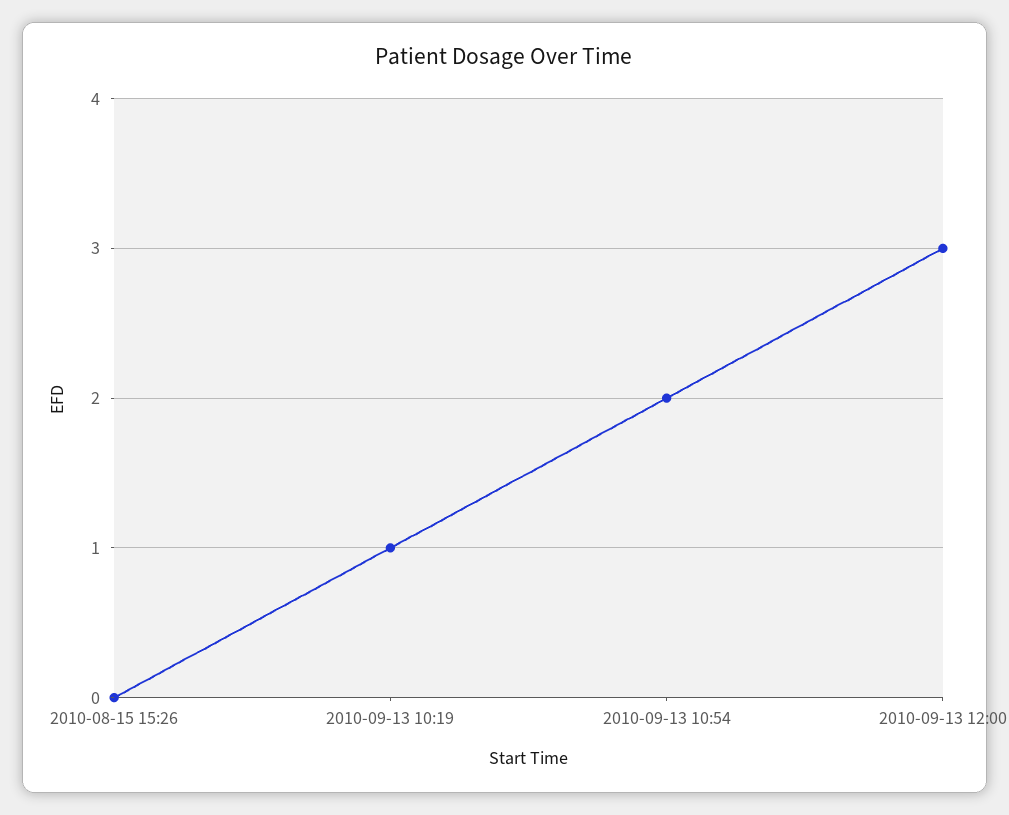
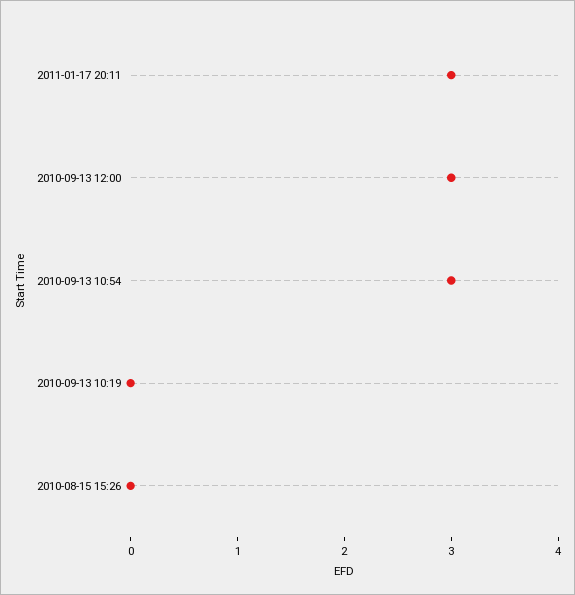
2010-09-13 10:19: 1 -> 0
2010-09-13 10:54: 2 -> 3
2011-01-17 20:11: none -> 3

